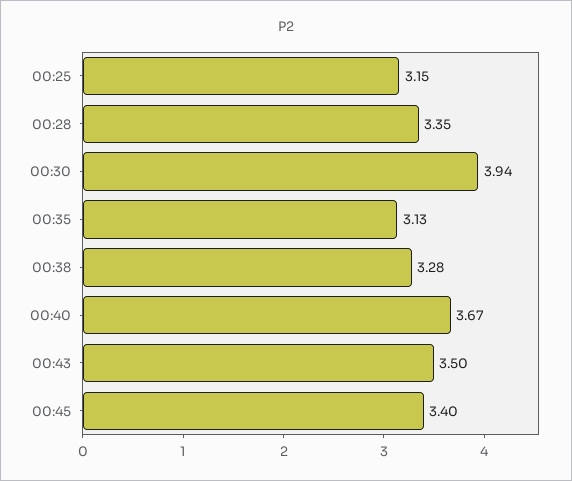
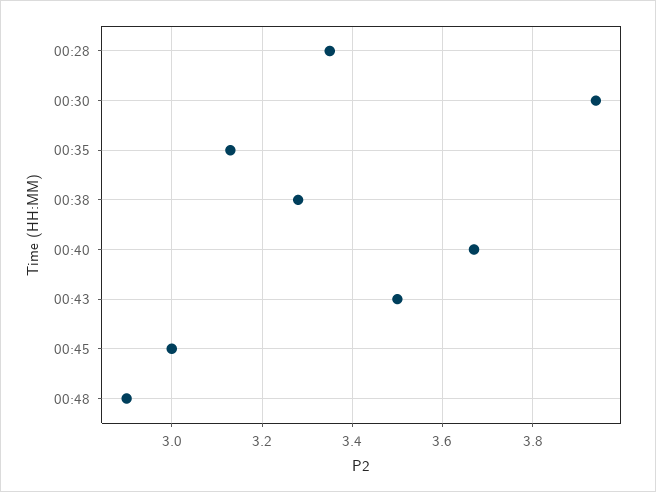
00:25: 3.15 -> none
00:45: 3.4 -> 3
00:48: none -> 2.9

